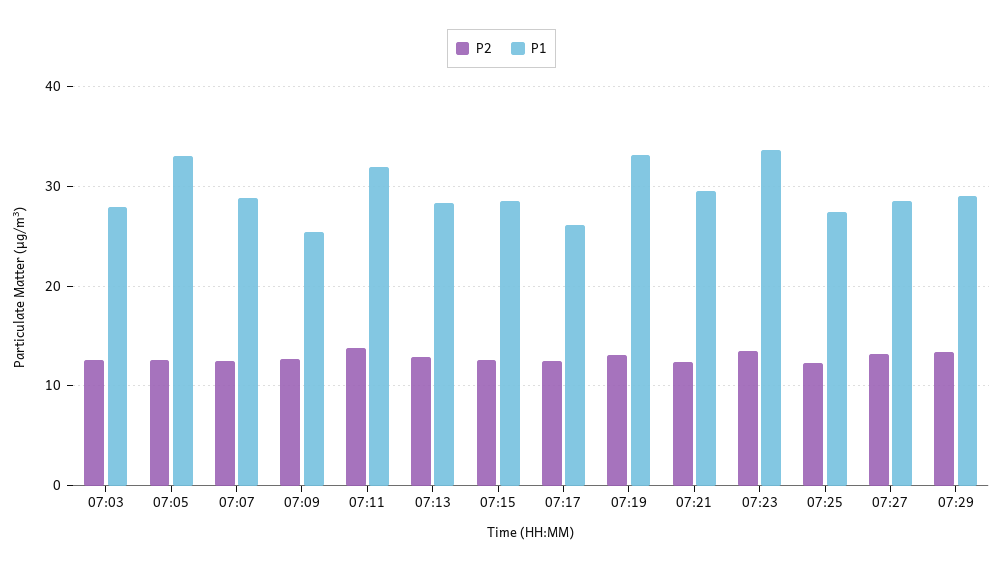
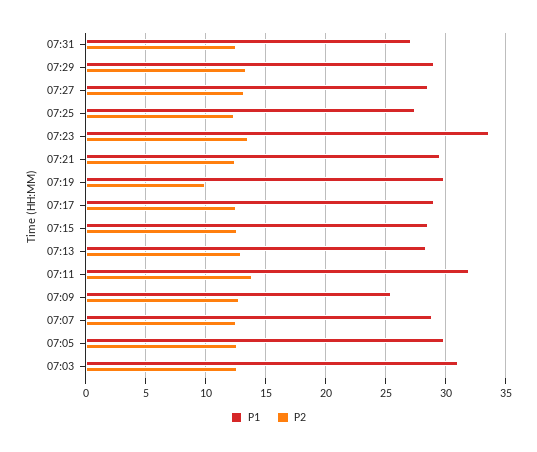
P1, 07:03: 28 -> 31
P1, 07:05: 33 -> 30
P1, 07:17: 26 -> 29
P2, 07:19: 13 -> 10
P1, 07:19: 33 -> 30
P1, 07:31: none -> 27
P2, 07:31: none -> 12.5

